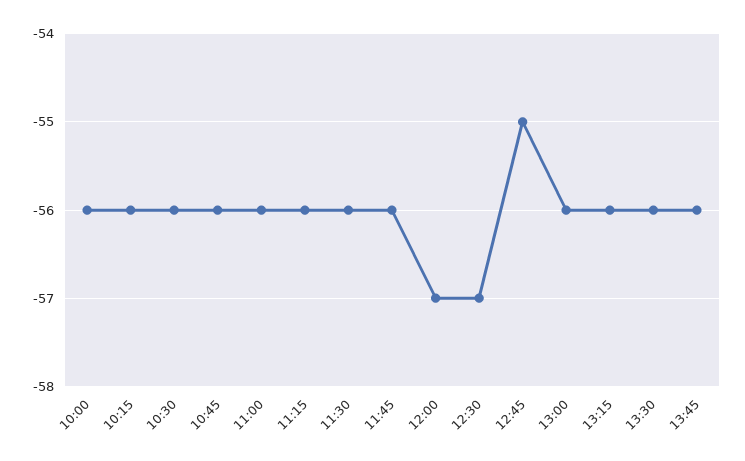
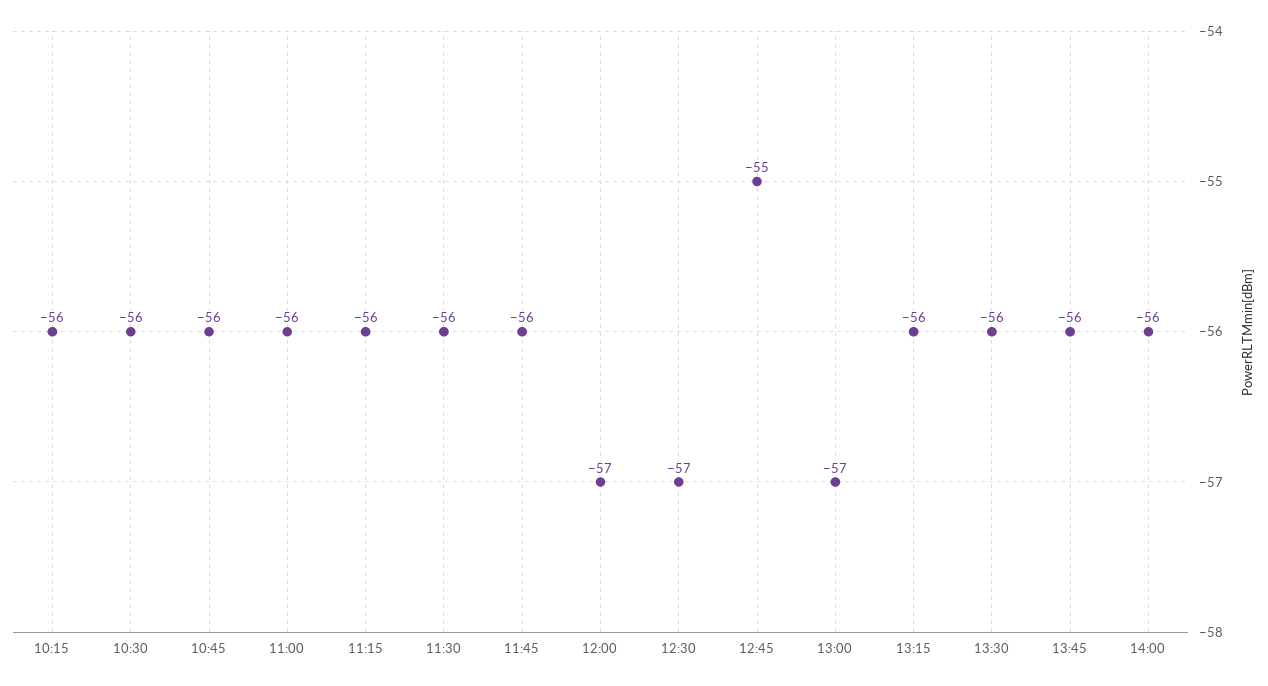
10:00: -56 -> none
13:00: -56 -> -57
14:00: none -> -56

